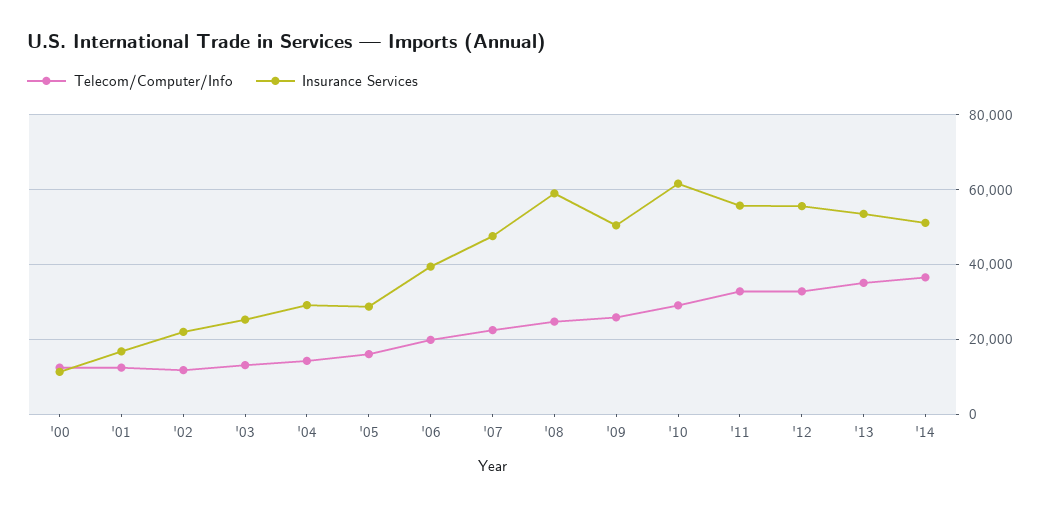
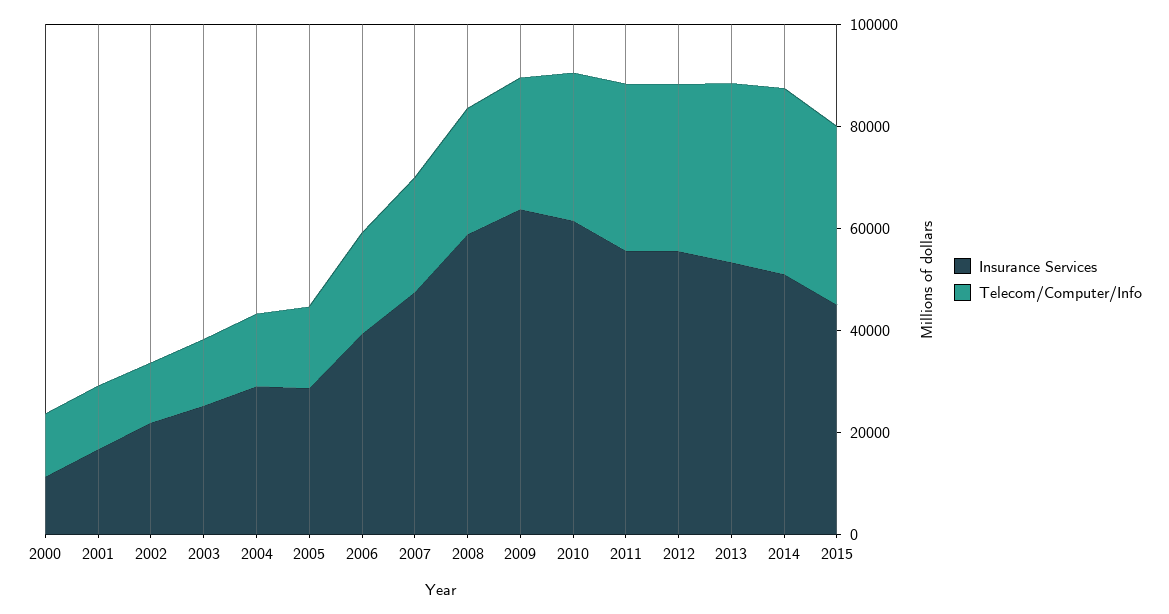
Insurance Services, '09: 50000 -> 65000
Insurance Services, 2015: none -> 45000
Telecom/Computer/Info, 2015: none -> 35000

